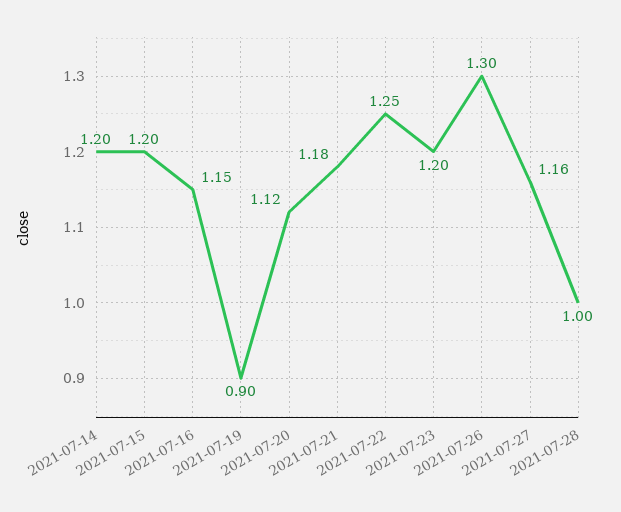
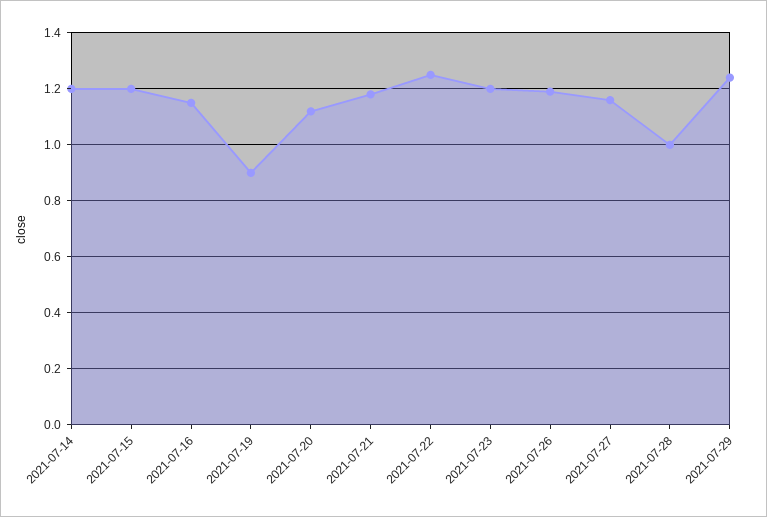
2021-07-26: 1.3 -> 1.2
2021-07-29: none -> 1.25

